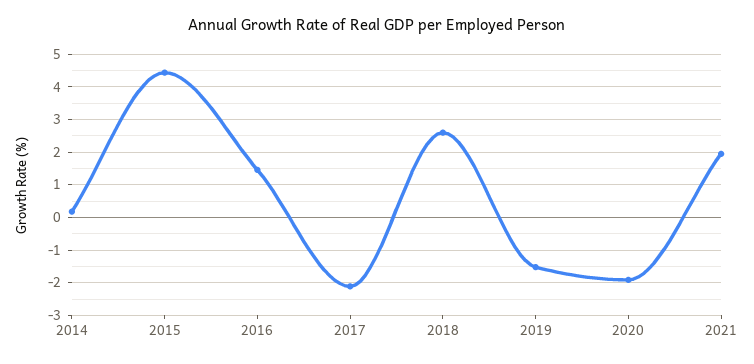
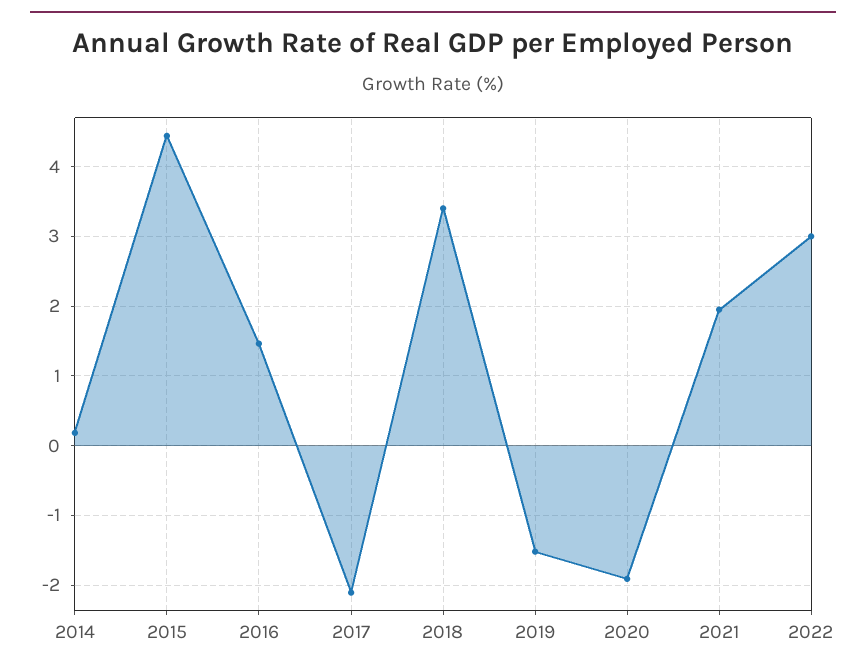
2018: 2.6 -> 3.4
2022: none -> 3

